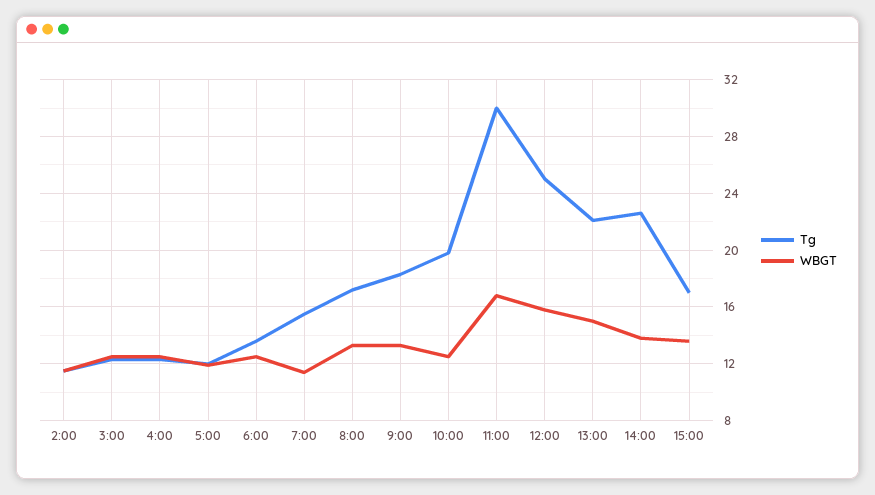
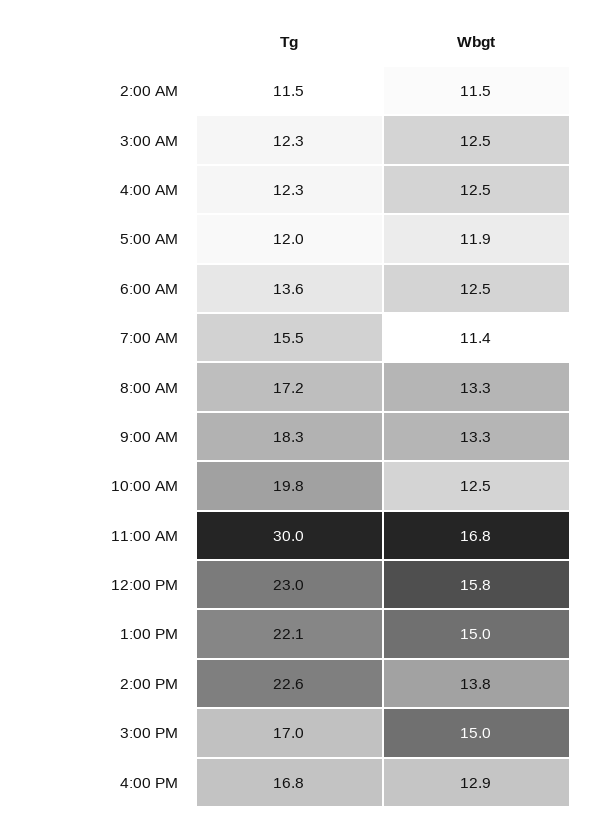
Tg, 12:00: 25 -> 23
WBGT, 15:00: 13.5 -> 15
Tg, 4:00 PM: none -> 16.8
WBGT, 4:00 PM: none -> 12.9

